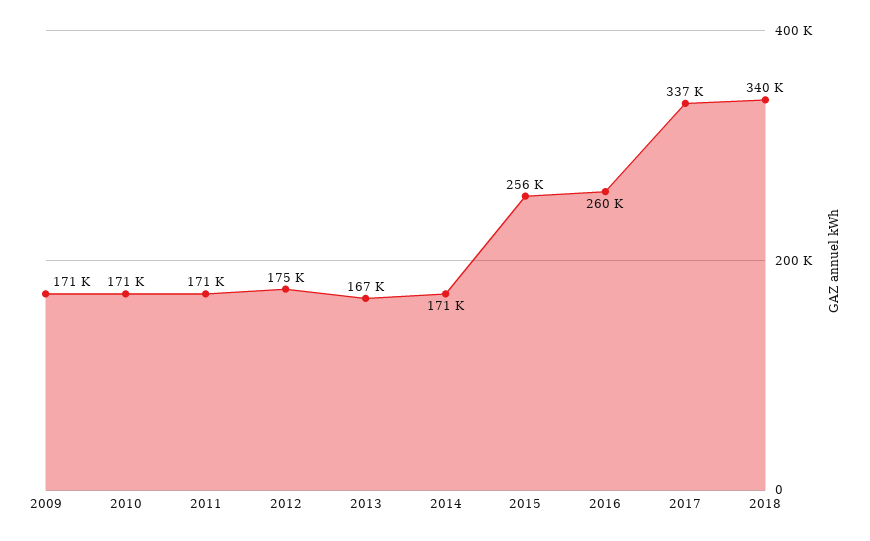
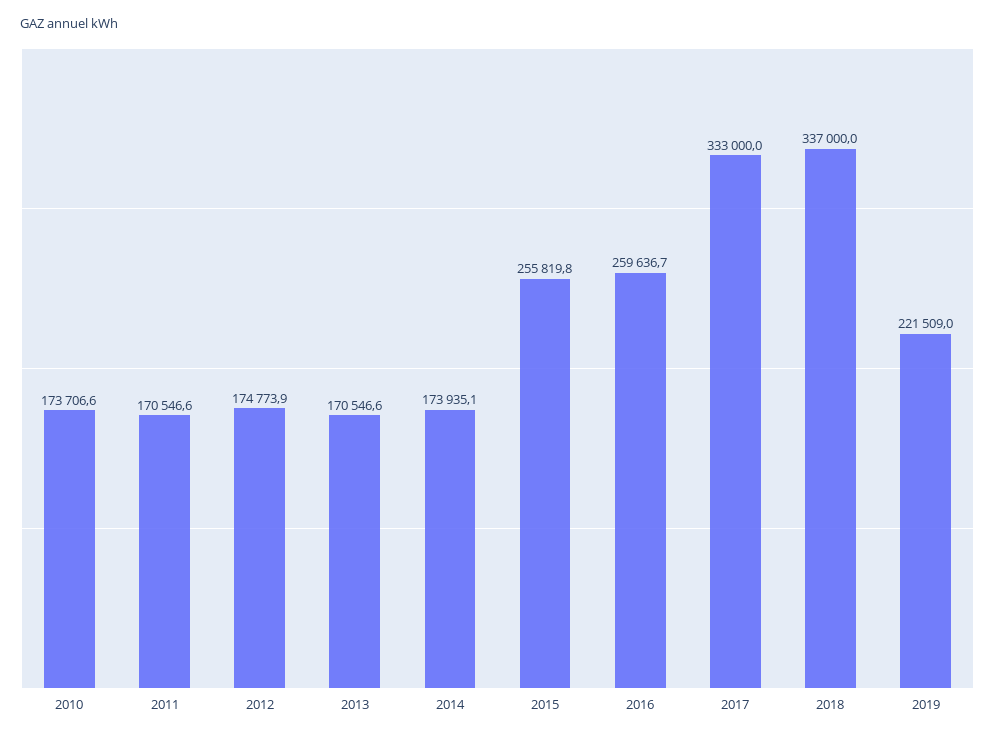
2009: 171000 -> none
2010: 171000 -> 173706.6
2013: 167000 -> 170546.6
2014: 171000 -> 173935.1
2017: 337000 -> 333000
2018: 340000 -> 337000
2019: none -> 221509

